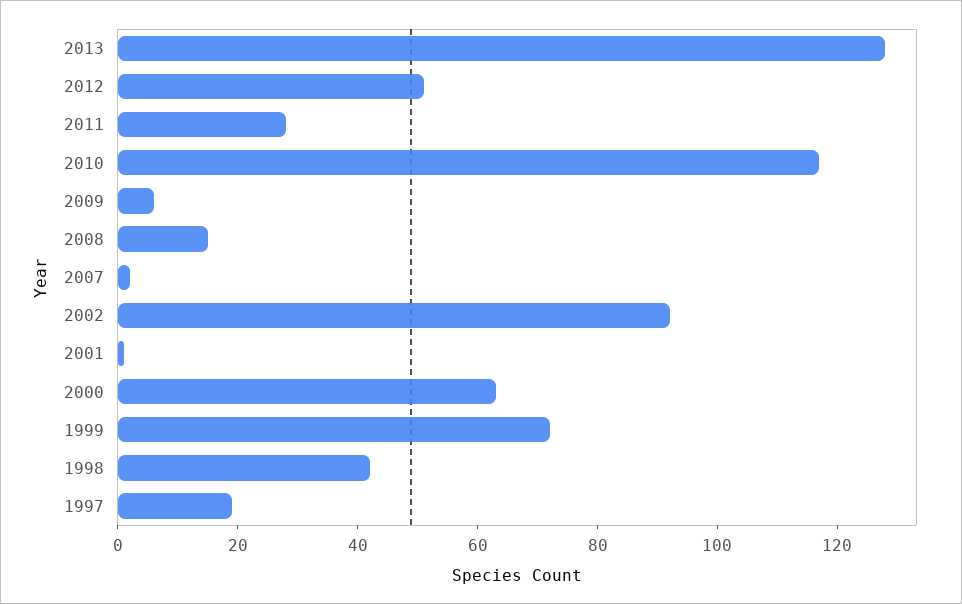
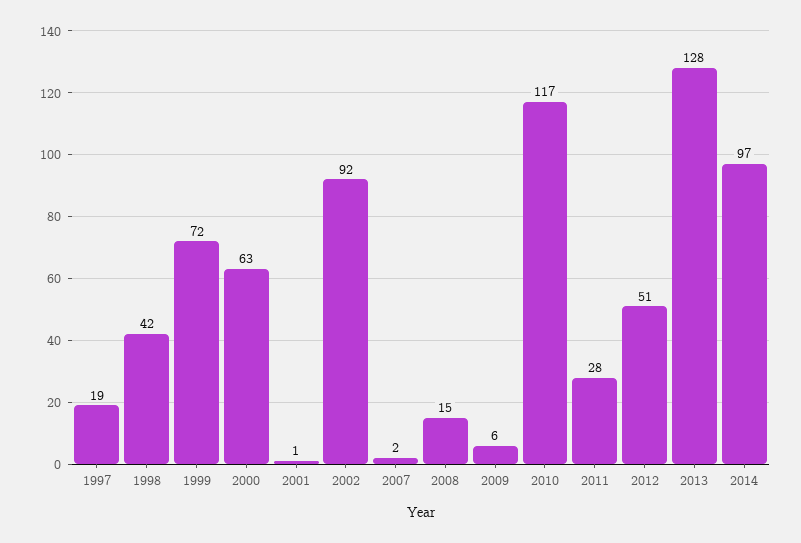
2014: none -> 97

